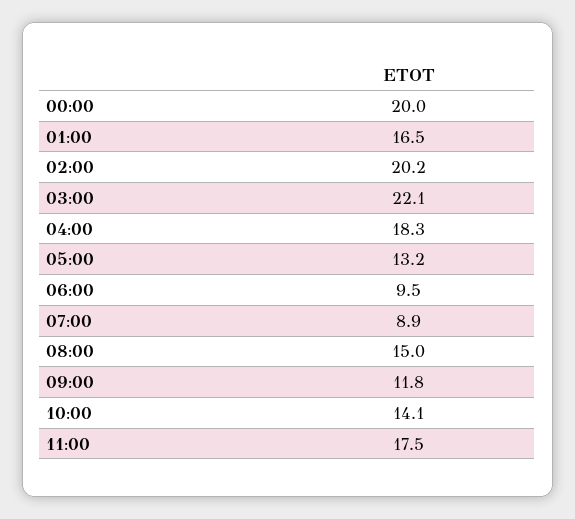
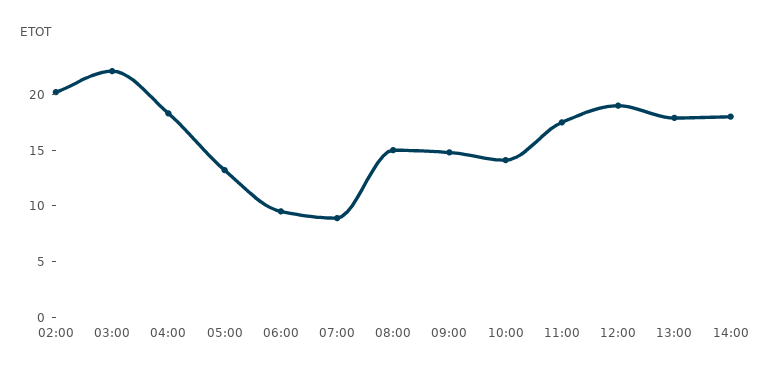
00:00: 20 -> none
01:00: 16.5 -> none
09:00: 11.8 -> 15
12:00: none -> 19
13:00: none -> 18
14:00: none -> 18

